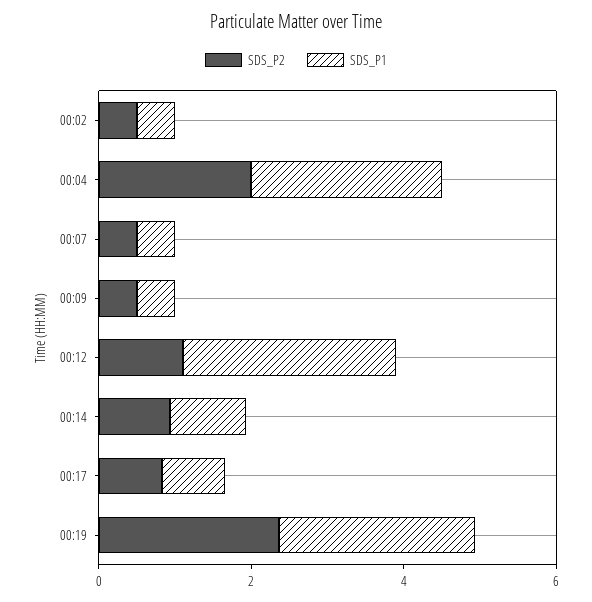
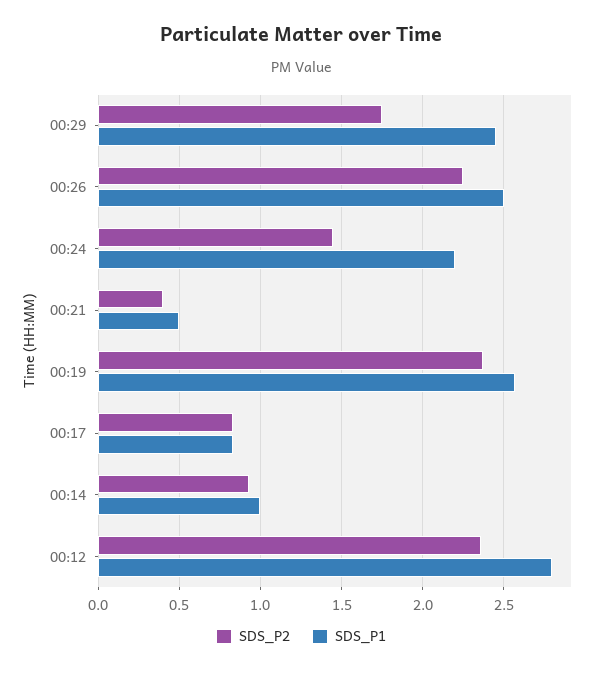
SDS_P2, 00:02: 0.5 -> none
SDS_P1, 00:02: 0.5 -> none
SDS_P2, 00:04: 2 -> none
SDS_P1, 00:04: 2.5 -> none
SDS_P2, 00:07: 0.5 -> none
SDS_P1, 00:07: 0.5 -> none
SDS_P2, 00:09: 0.5 -> none
SDS_P1, 00:09: 0.5 -> none
SDS_P2, 00:12: 1 -> 2.35
SDS_P2, 00:29: none -> 1.75
SDS_P1, 00:29: none -> 2.45
SDS_P2, 00:26: none -> 2.25
SDS_P1, 00:26: none -> 2.5
SDS_P2, 00:24: none -> 1.45
SDS_P1, 00:24: none -> 2.2
SDS_P2, 00:21: none -> 0.4
SDS_P1, 00:21: none -> 0.5

